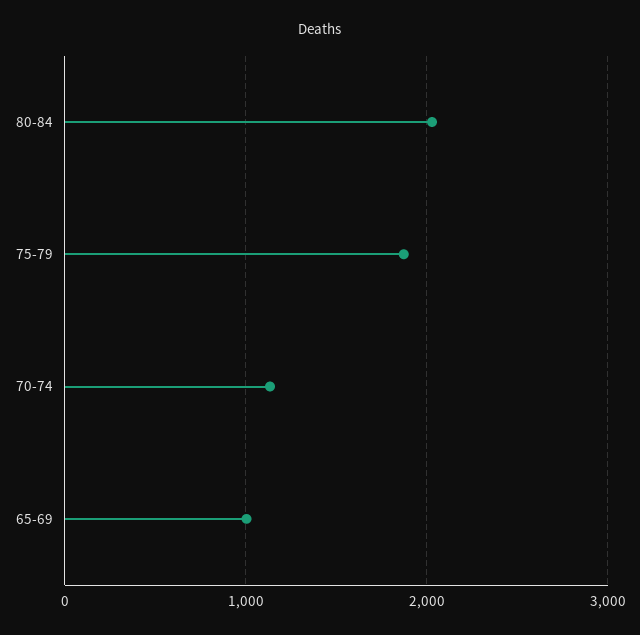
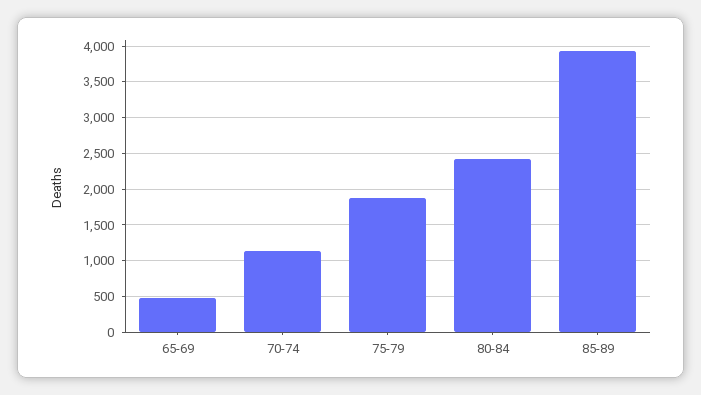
80-84: 2000 -> 2400
65-69: 1000 -> 500
85-89: none -> 3900

